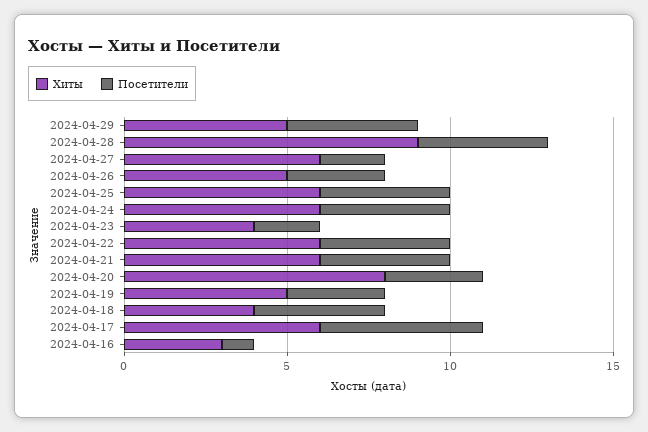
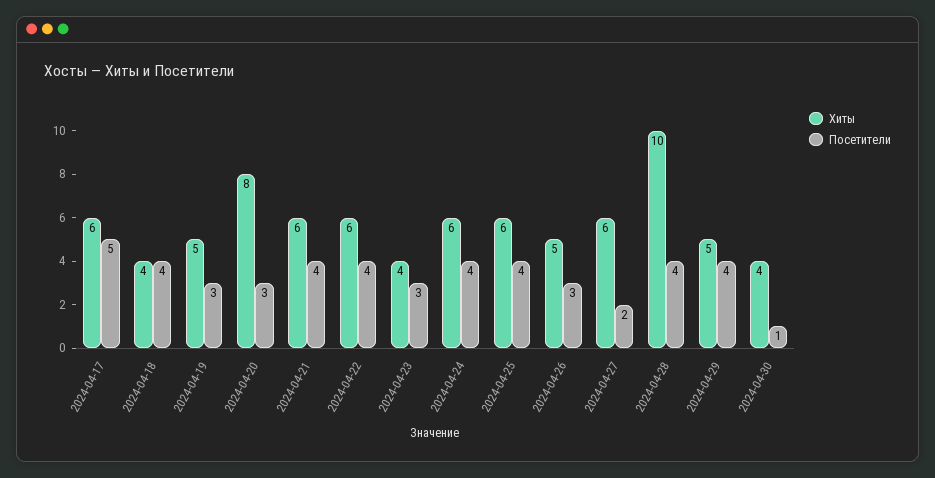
Хиты, 2024-04-28: 9 -> 10
Посетители, 2024-04-23: 2 -> 3
Хиты, 2024-04-16: 3 -> none
Посетители, 2024-04-16: 1 -> none
Хиты, 2024-04-30: none -> 4
Посетители, 2024-04-30: none -> 1

